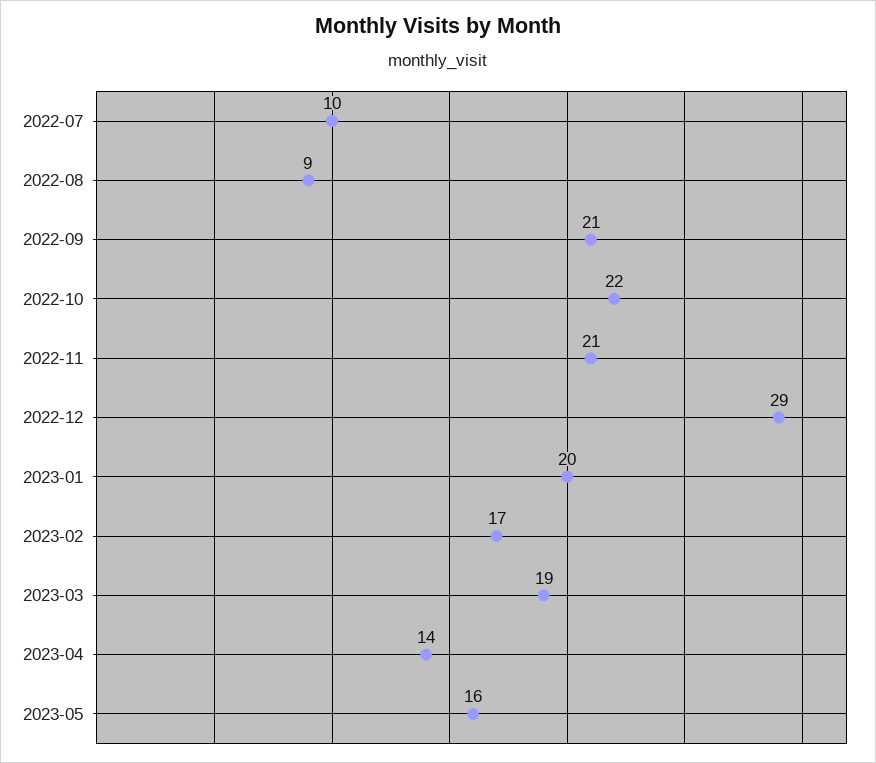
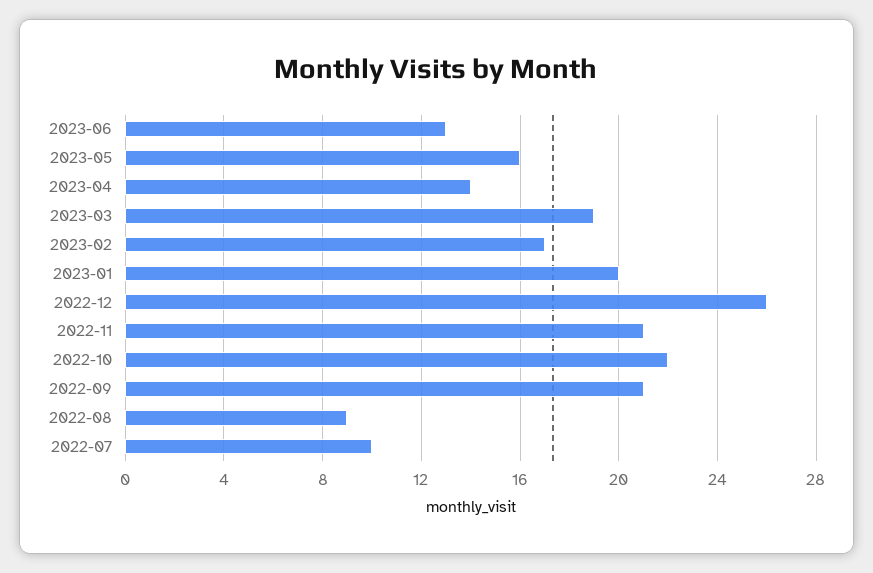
2022-12: 29 -> 26
2023-06: none -> 13

